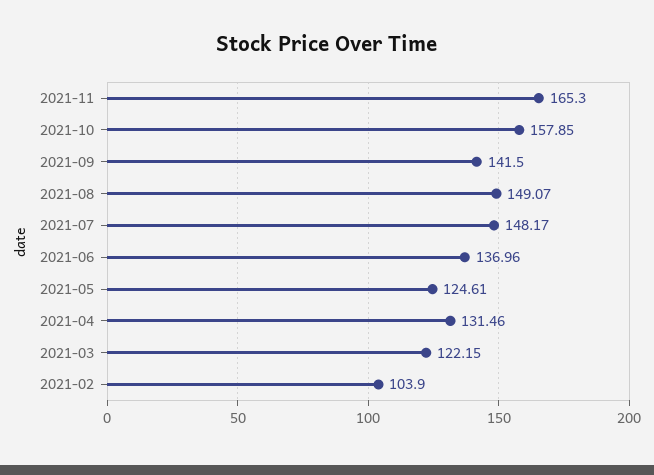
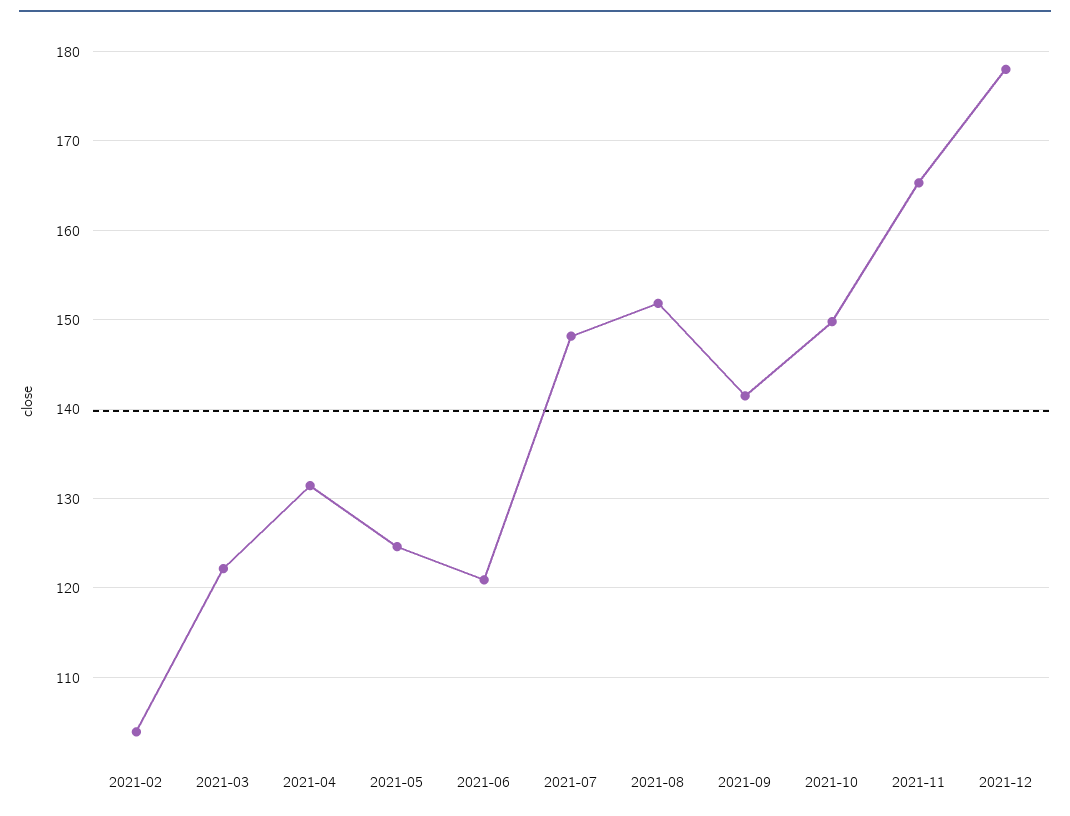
2021-10: 157.85 -> 150
2021-08: 149.07 -> 152
2021-06: 136.96 -> 121
2021-12: none -> 178

